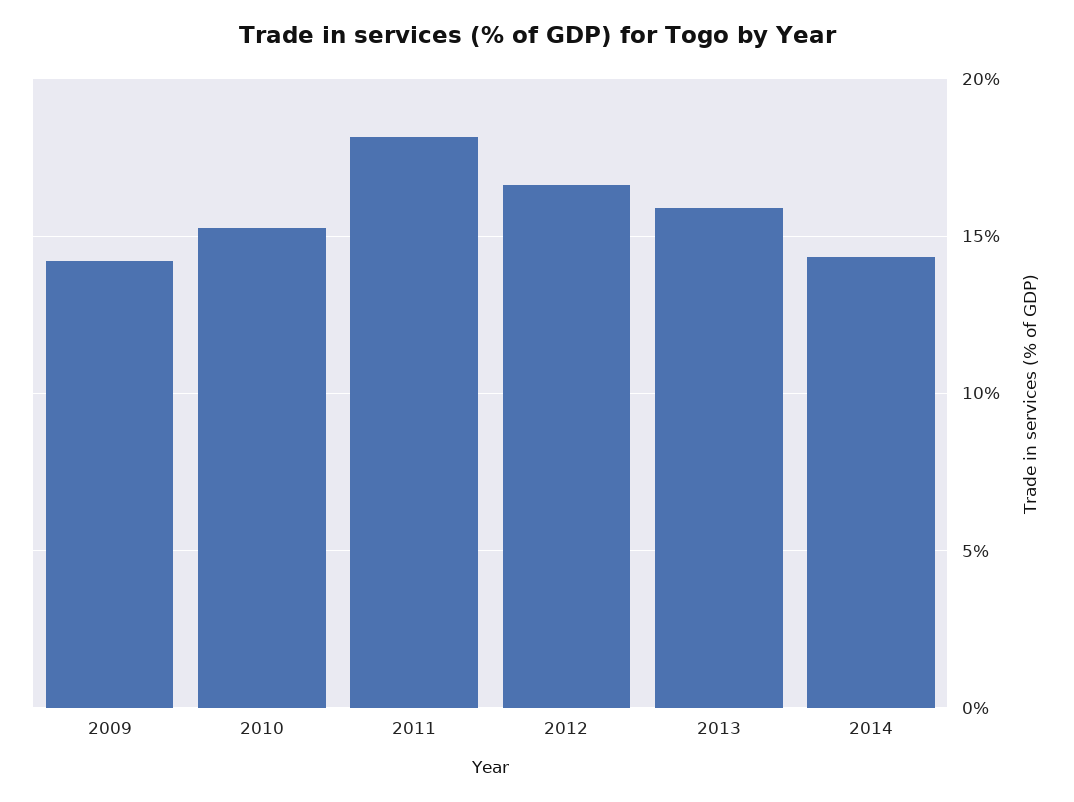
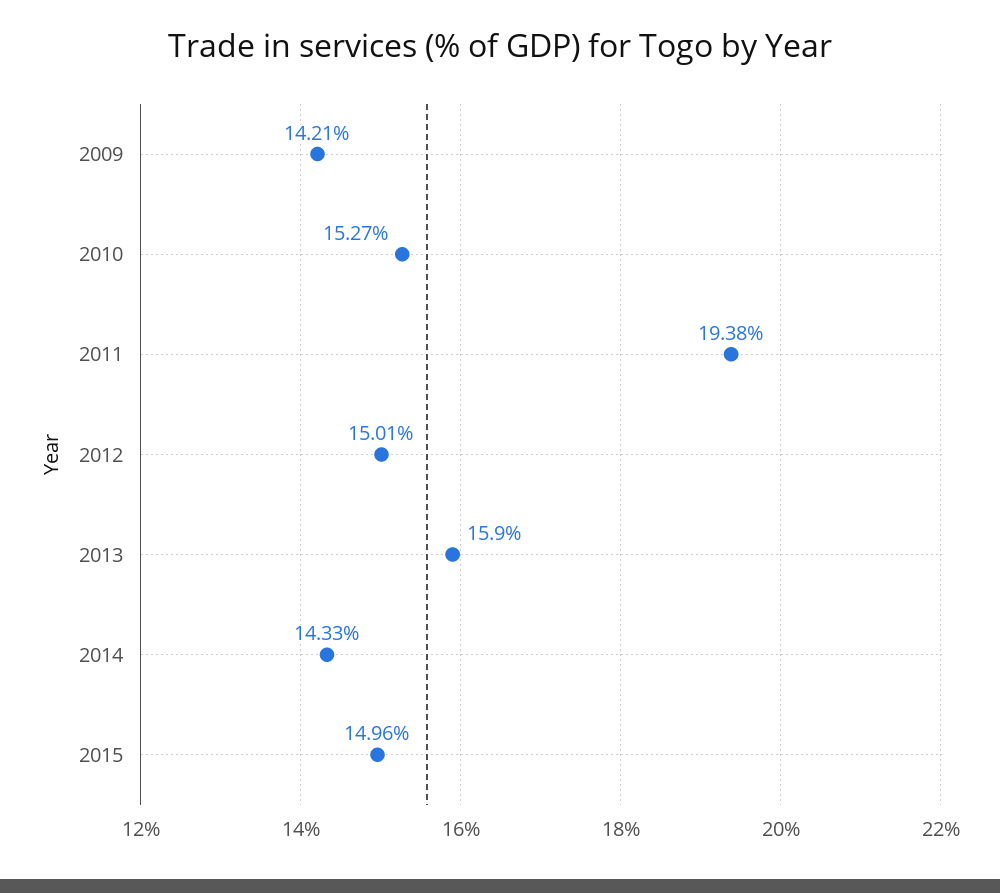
2011: 18 -> 19.38
2012: 16.5 -> 15.01
2015: none -> 14.96

